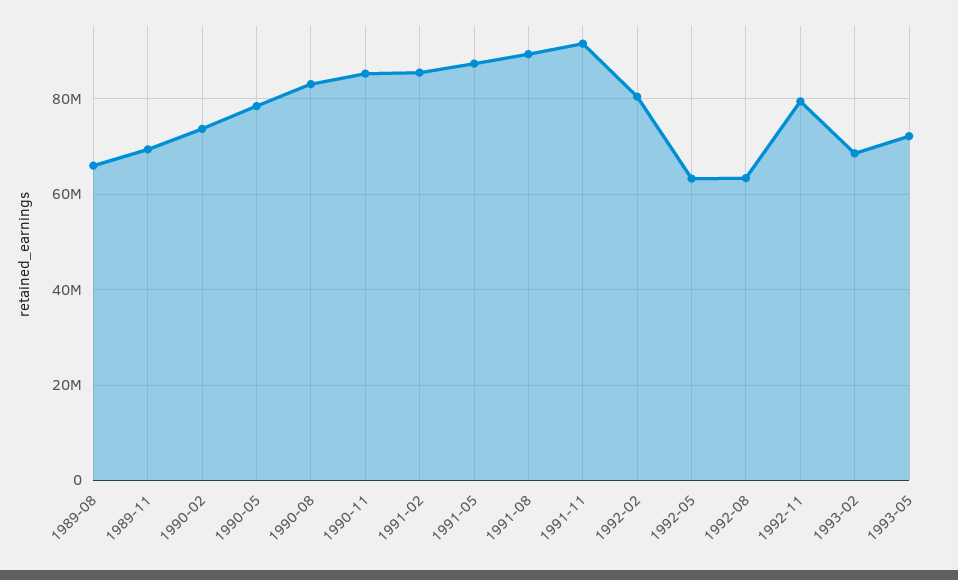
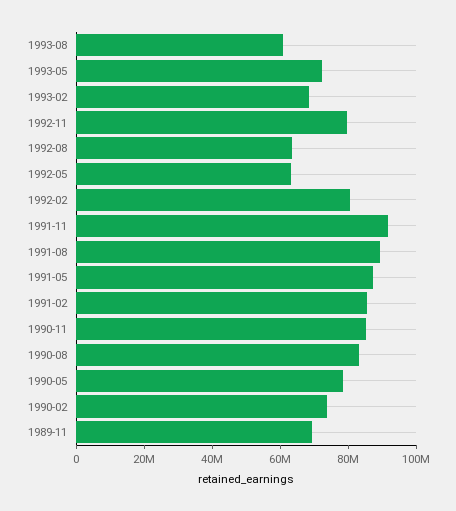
1989-08: 66000000 -> none
1993-08: none -> 60000000

